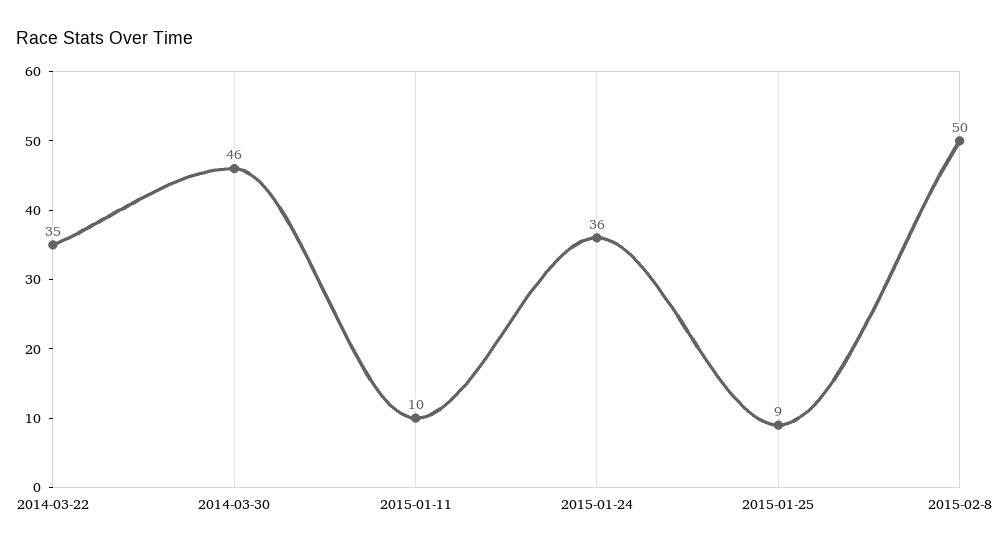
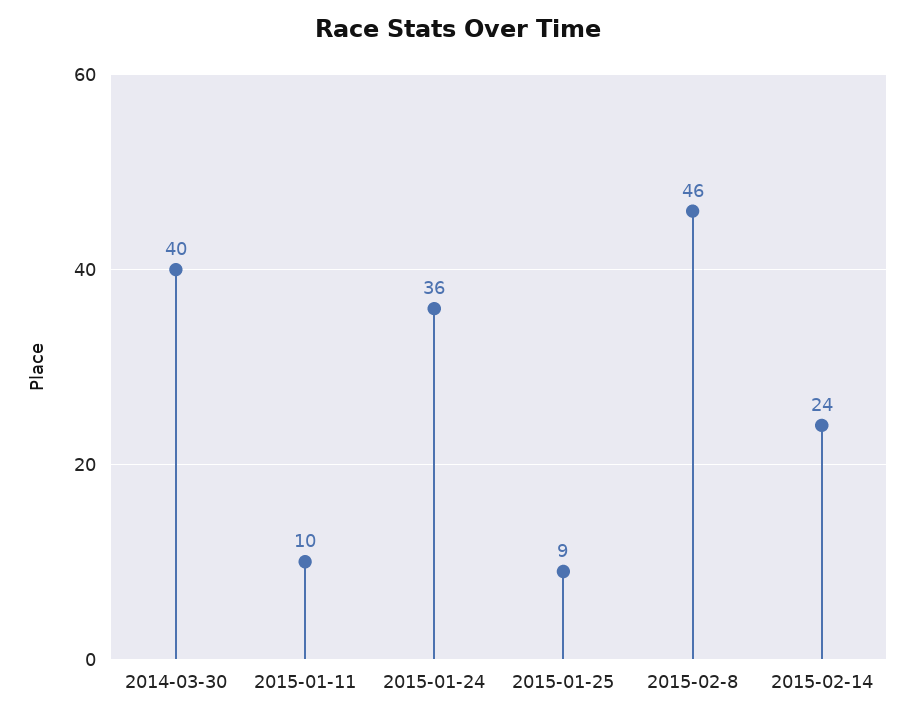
2014-03-22: 35 -> none
2014-03-30: 46 -> 40
2015-02-8: 50 -> 46
2015-02-14: none -> 24

